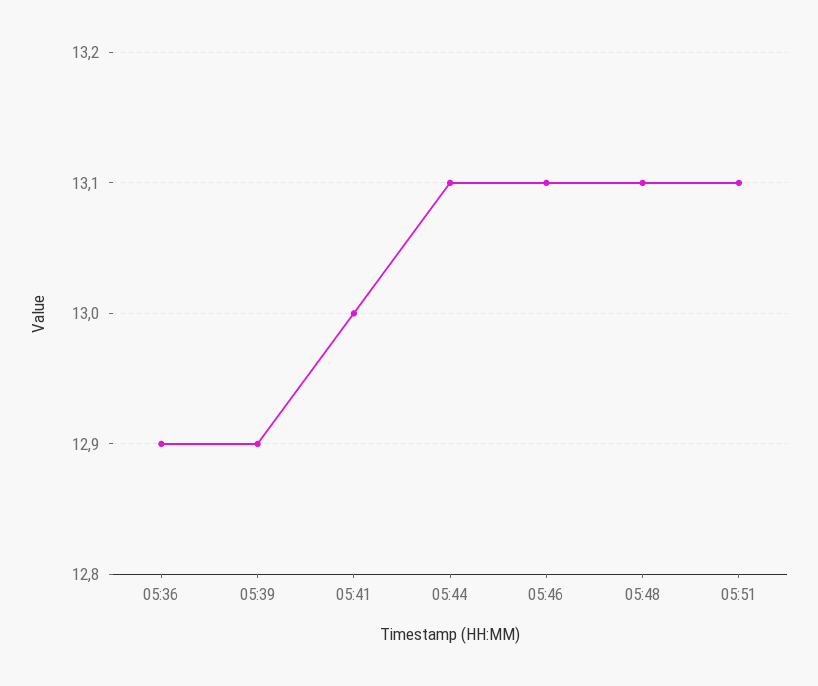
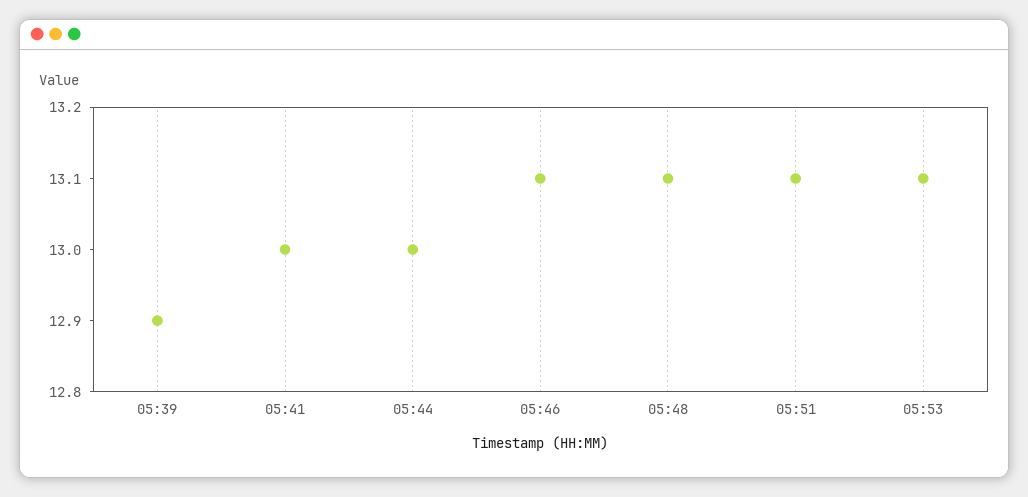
05:36: 12.9 -> none
05:44: 13.1 -> 13
05:53: none -> 13.1

